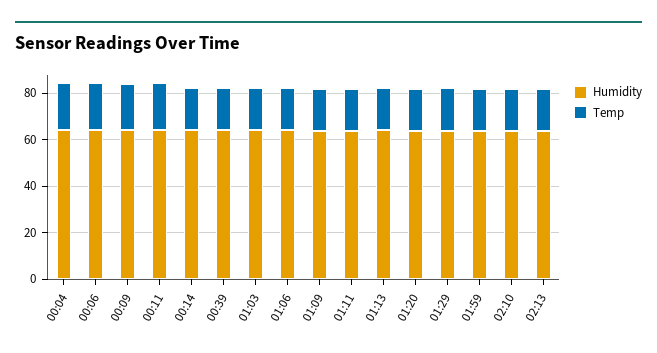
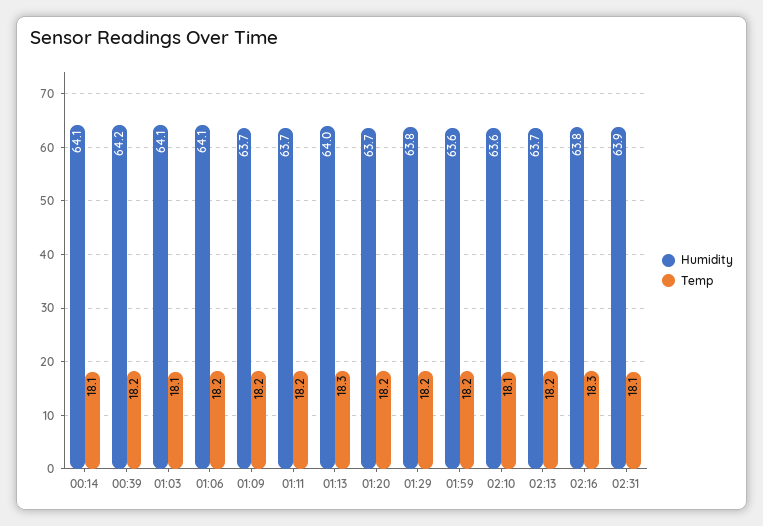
Humidity, 00:04: 65 -> none
Temp, 00:04: 20 -> none
Humidity, 00:06: 65 -> none
Temp, 00:06: 20 -> none
Humidity, 00:09: 65 -> none
Temp, 00:09: 20 -> none
Humidity, 00:11: 65 -> none
Temp, 00:11: 20 -> none
Humidity, 02:16: none -> 63.8
Temp, 02:16: none -> 18.3
Humidity, 02:31: none -> 63.9
Temp, 02:31: none -> 18.1

